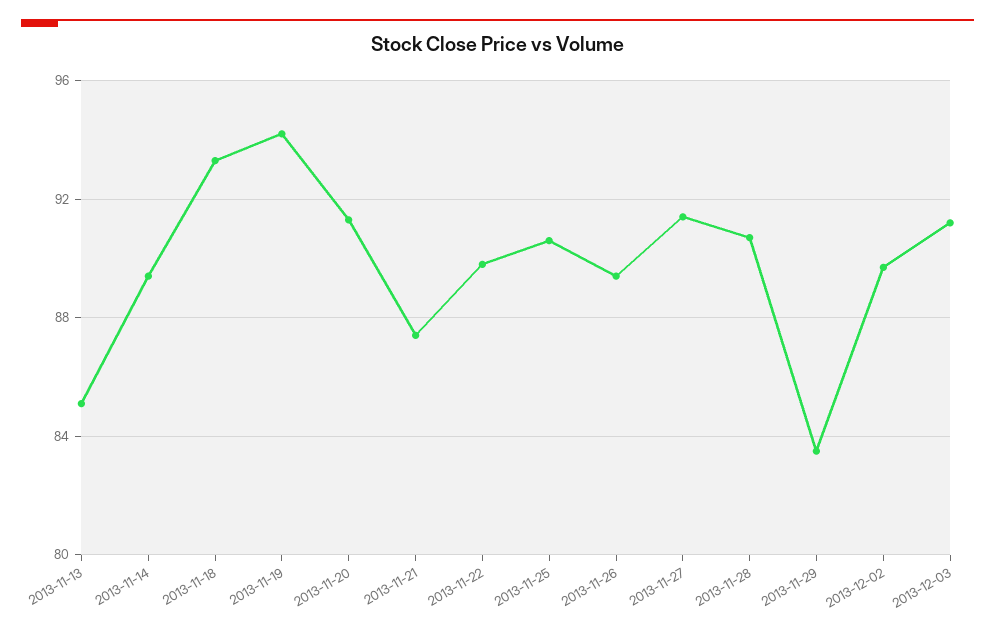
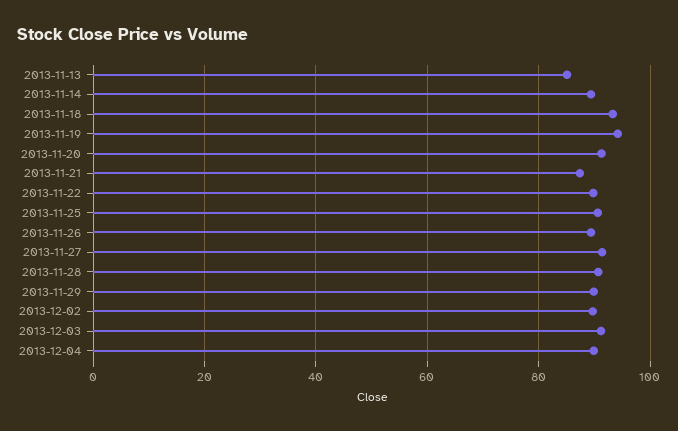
2013-11-29: 83.5 -> 90
2013-12-04: none -> 90

